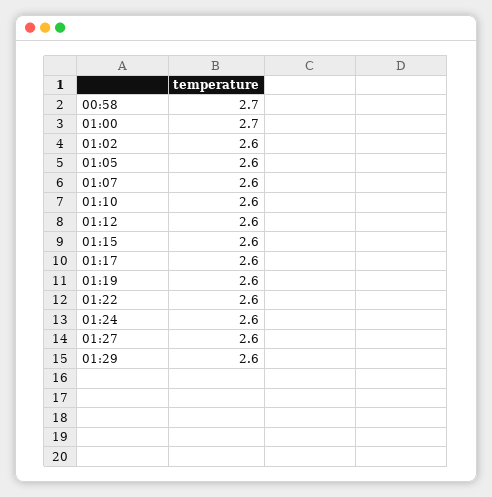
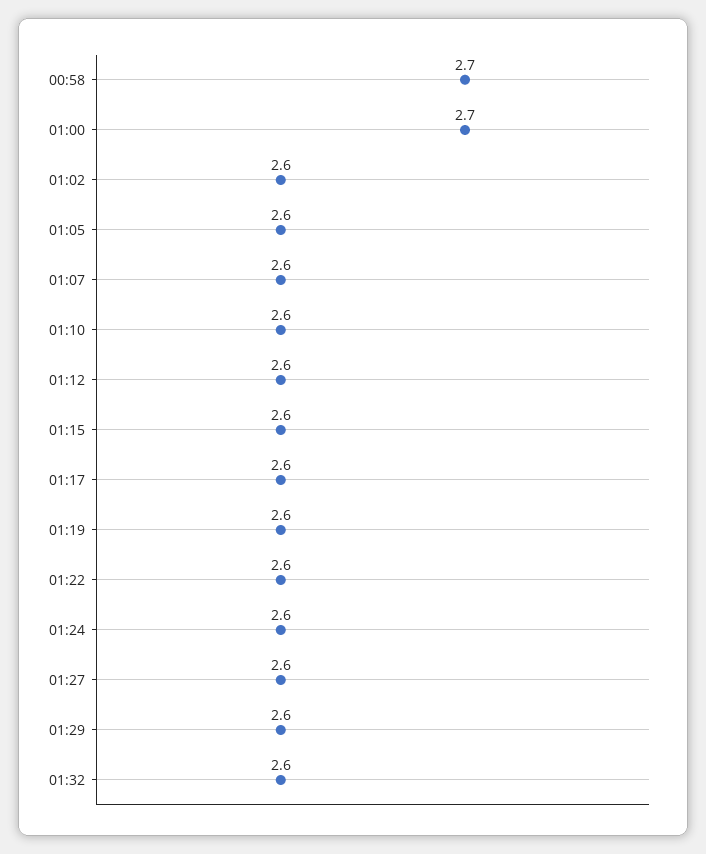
01:32: none -> 2.6

